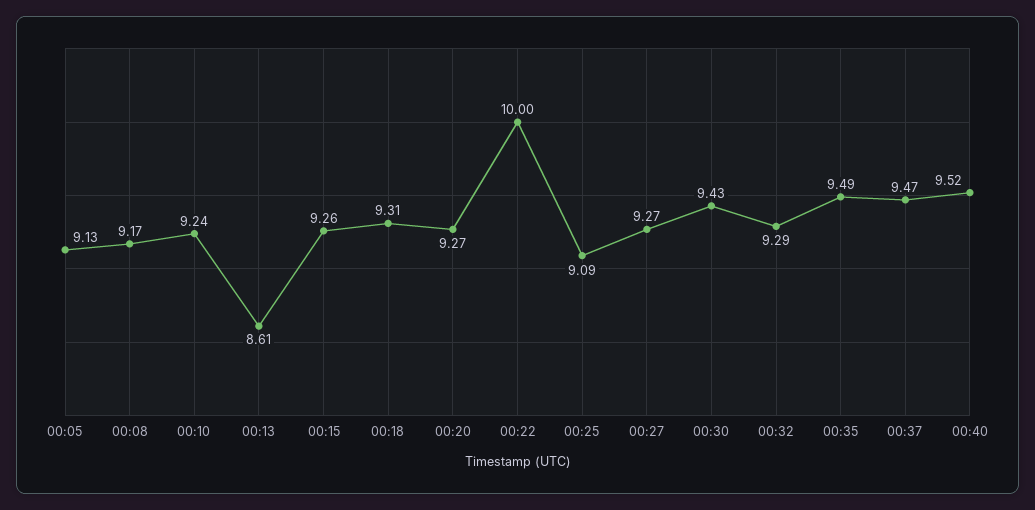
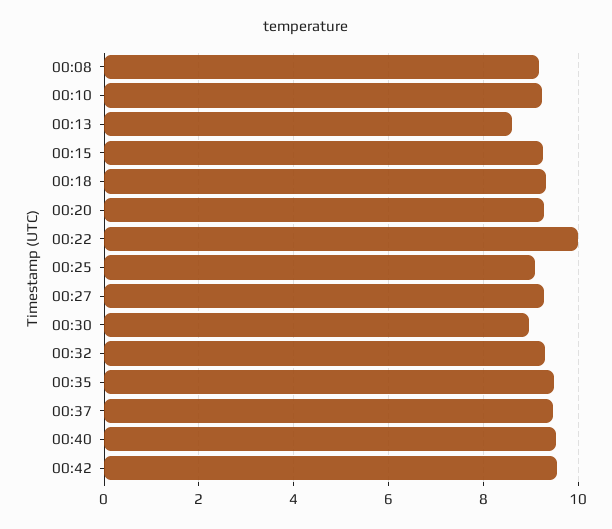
00:05: 9.13 -> none
00:30: 9.43 -> 9
00:42: none -> 9.6

